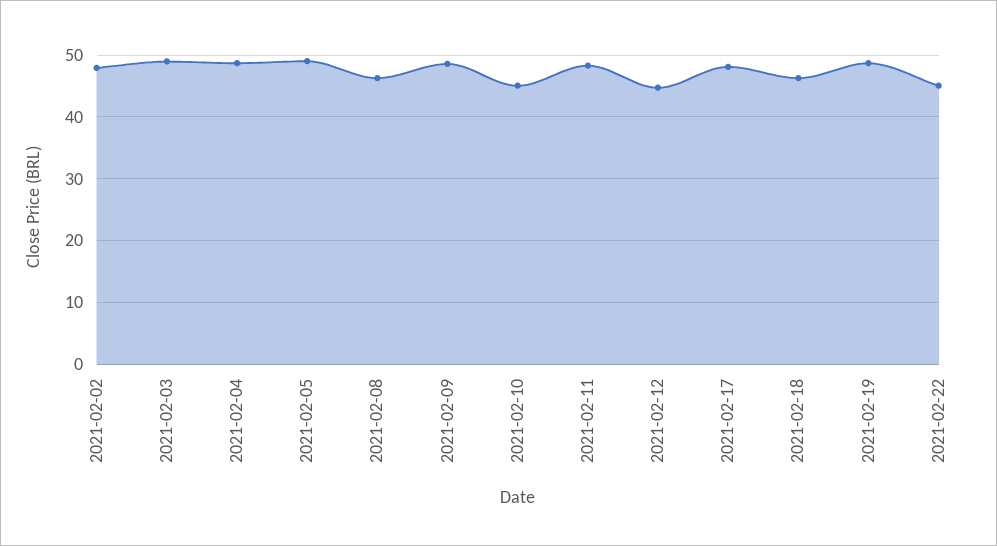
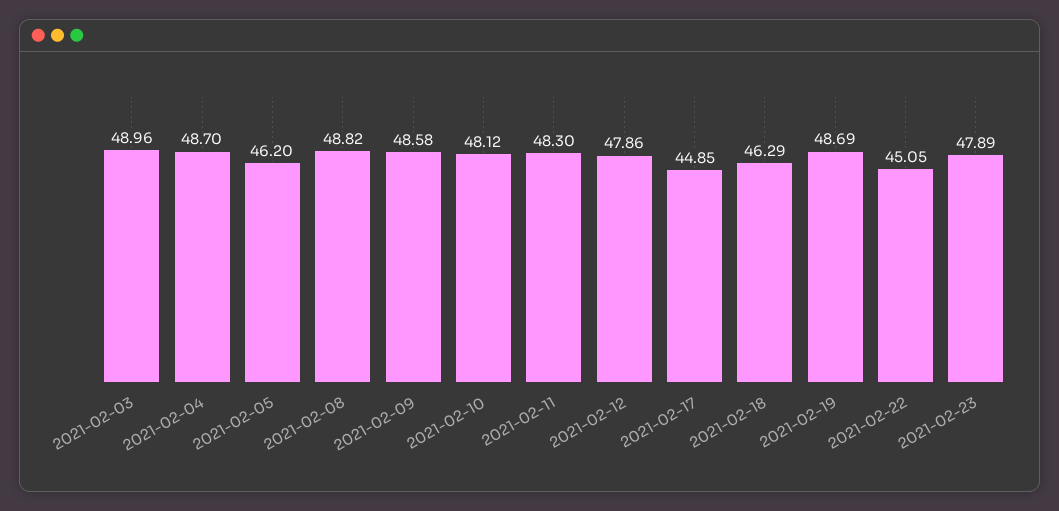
2021-02-02: 48 -> none
2021-02-05: 49 -> 46.2
2021-02-08: 46 -> 48.82
2021-02-10: 45 -> 48.12
2021-02-12: 45 -> 47.86
2021-02-17: 48 -> 44.85
2021-02-23: none -> 47.89

